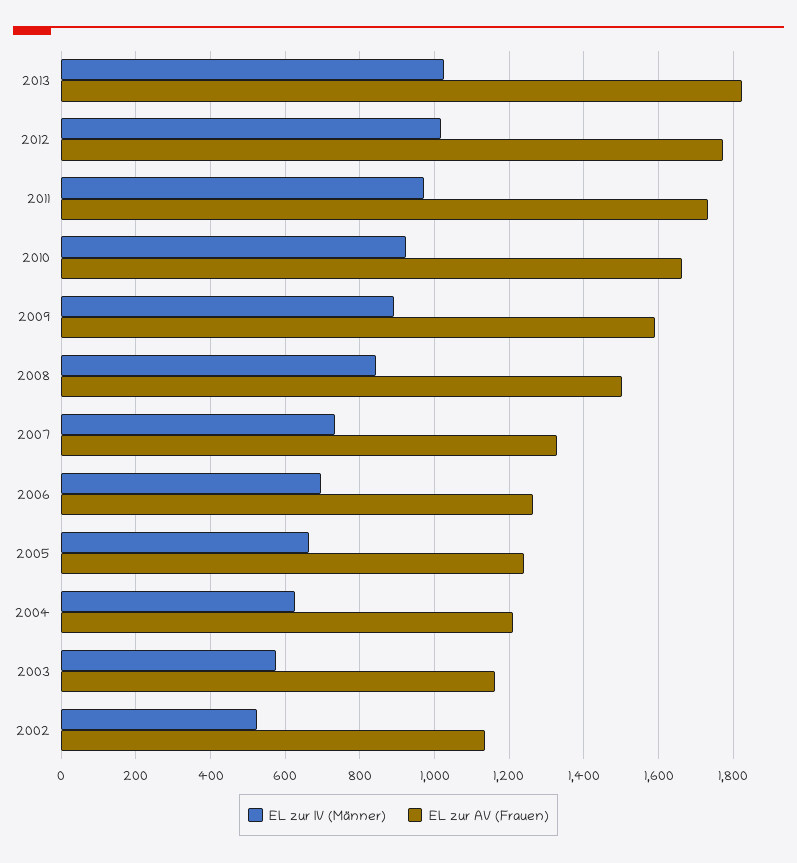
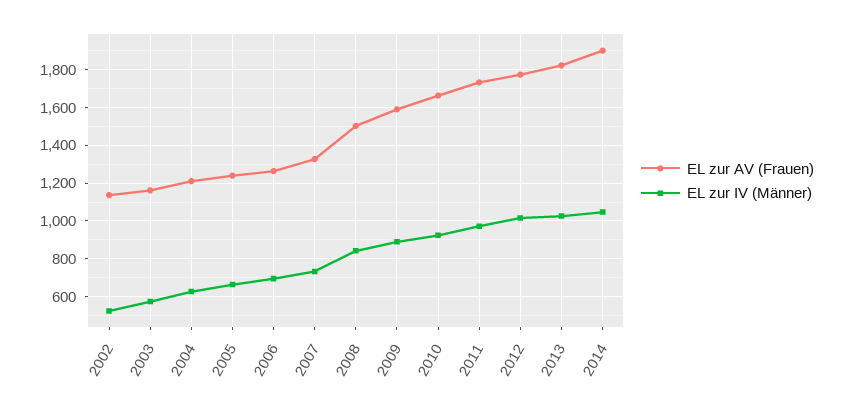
EL zur AV (Frauen), 2014: none -> 1900
EL zur IV (Männer), 2014: none -> 1050

